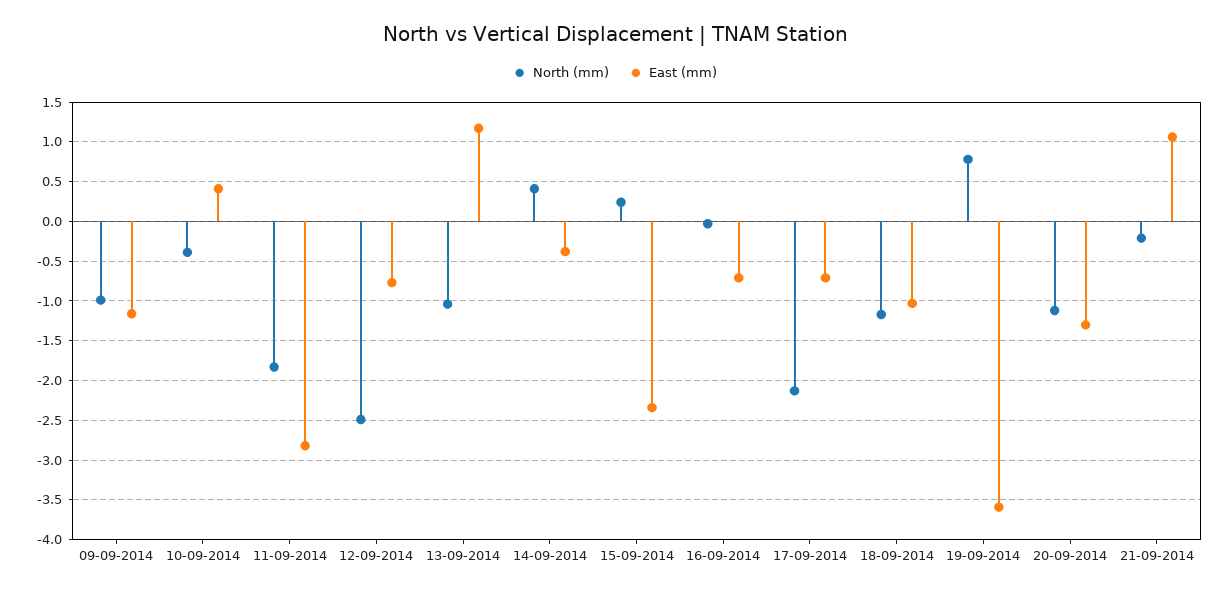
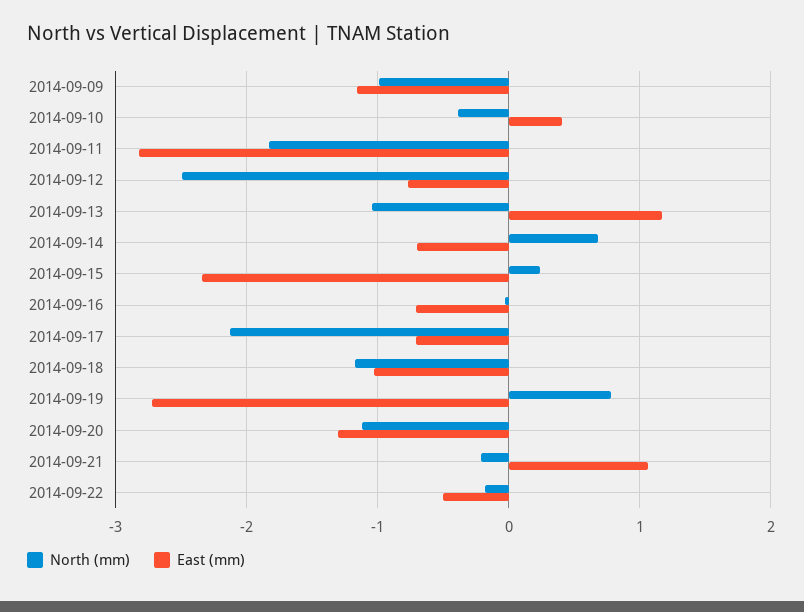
North (mm), 14-09-2014: 0.4 -> 0.7
East (mm), 14-09-2014: -0.4 -> -0.7
East (mm), 19-09-2014: -3.6 -> -2.7
North (mm), 2014-09-22: none -> -0.2
East (mm), 2014-09-22: none -> -0.5

